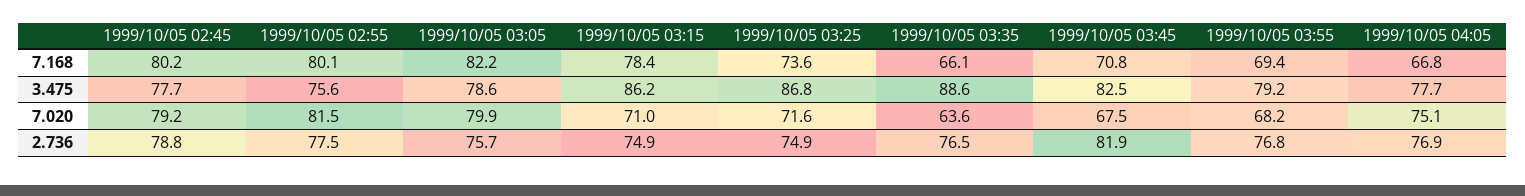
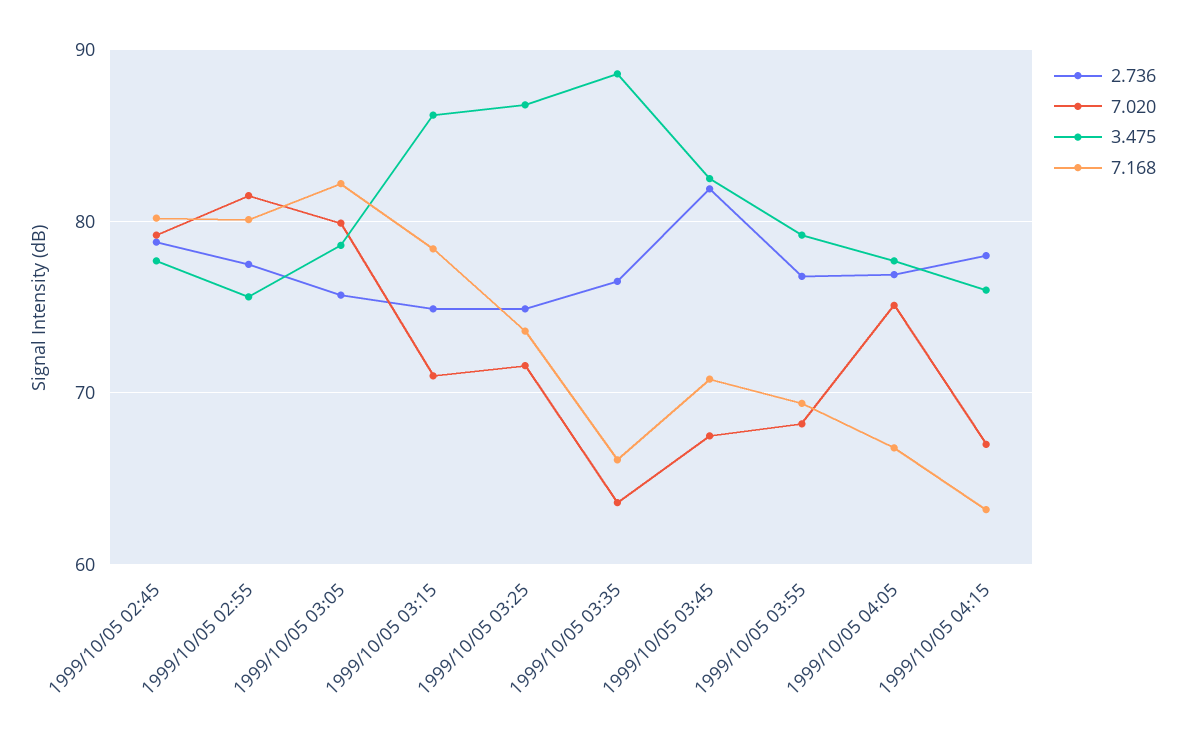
2.736, 1999/10/05 04:15: none -> 78
7.020, 1999/10/05 04:15: none -> 67
3.475, 1999/10/05 04:15: none -> 76
7.168, 1999/10/05 04:15: none -> 63

